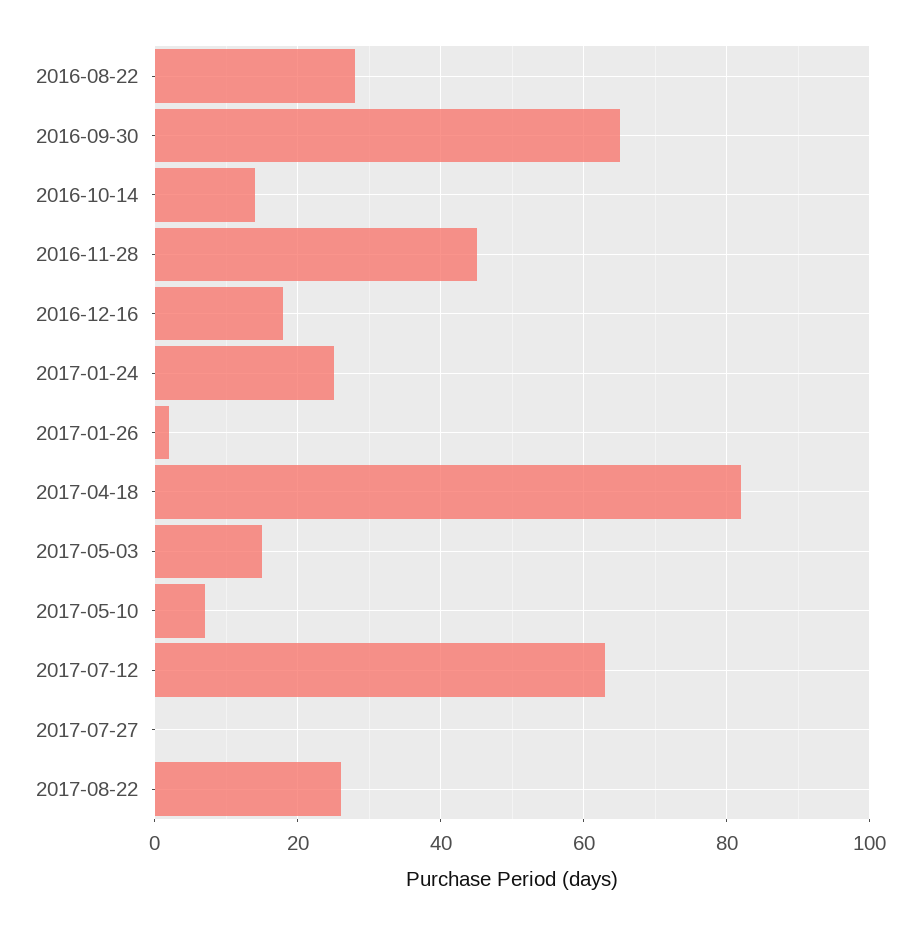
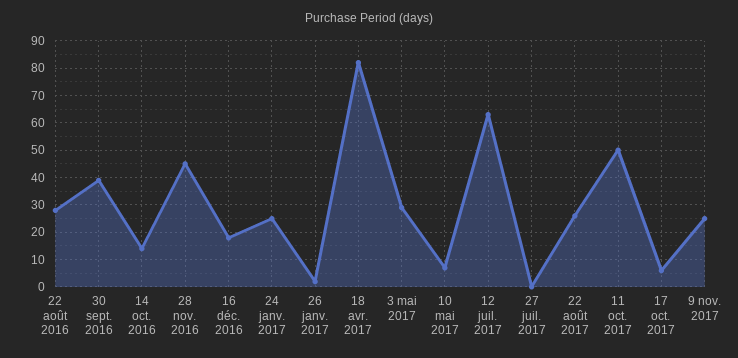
2016-09-30: 65 -> 40
2017-05-03: 15 -> 30
11 oct. 2017: none -> 50
17 oct. 2017: none -> 5
9 nov. 2017: none -> 25

